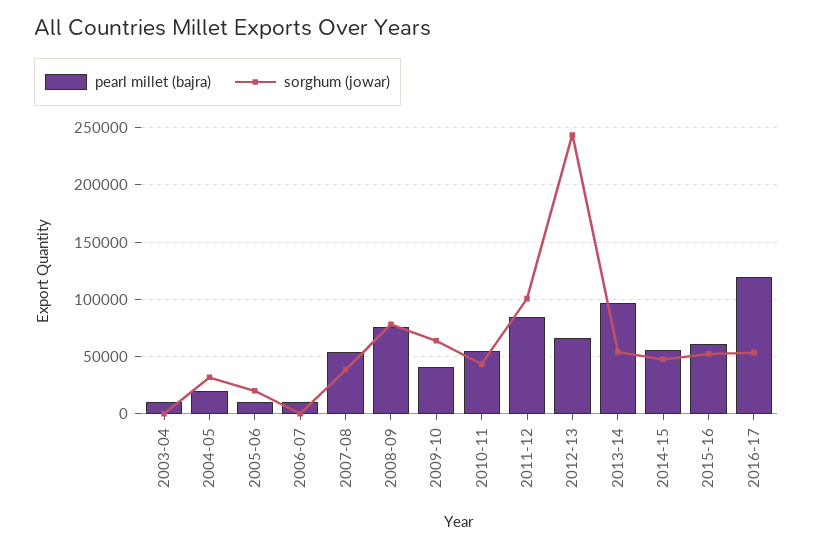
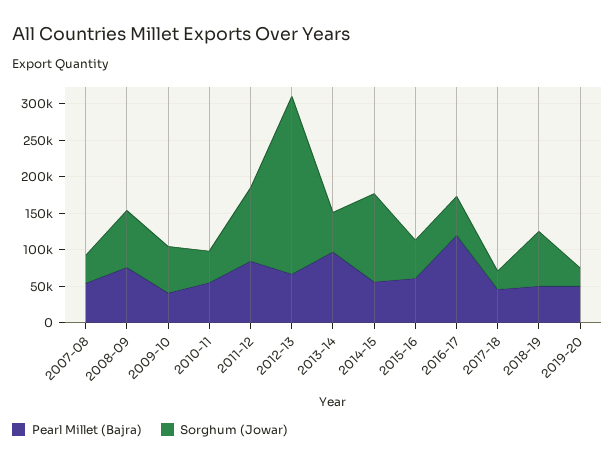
pearl millet (bajra), 2003-04: 10000 -> none
sorghum (jowar), 2003-04: 0 -> none
pearl millet (bajra), 2004-05: 20000 -> none
sorghum (jowar), 2004-05: 30000 -> none
pearl millet (bajra), 2005-06: 10000 -> none
sorghum (jowar), 2005-06: 20000 -> none
pearl millet (bajra), 2006-07: 10000 -> none
sorghum (jowar), 2006-07: 0 -> none
sorghum (jowar), 2014-15: 50000 -> 125000
pearl millet (bajra), 2017-18: none -> 50000
sorghum (jowar), 2017-18: none -> 25000
pearl millet (bajra), 2018-19: none -> 50000
sorghum (jowar), 2018-19: none -> 75000
pearl millet (bajra), 2019-20: none -> 50000
sorghum (jowar), 2019-20: none -> 25000

